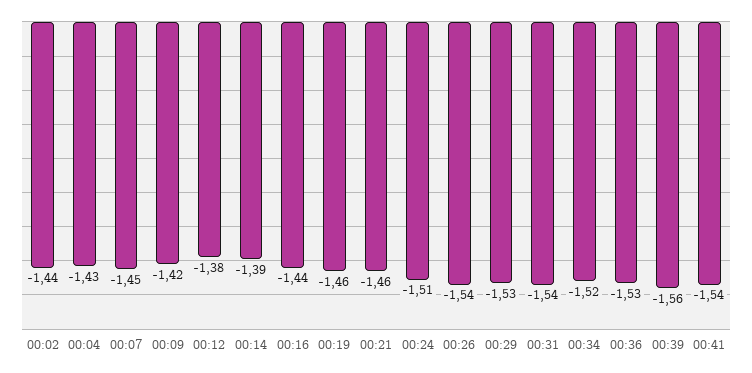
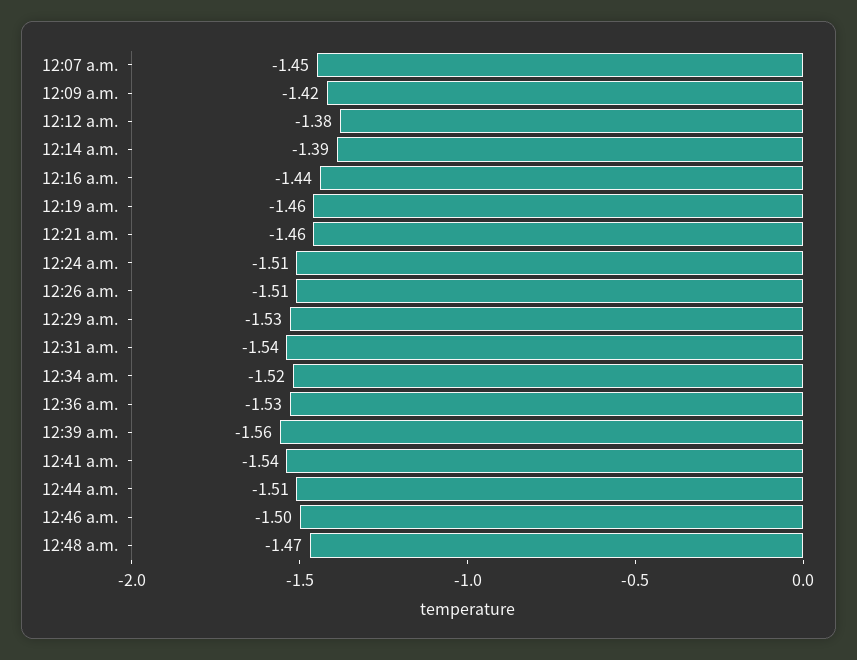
00:02: -1.44 -> none
00:04: -1.43 -> none
00:26: -1.54 -> -1.51
12:44 a.m.: none -> -1.51
12:46 a.m.: none -> -1.5
12:48 a.m.: none -> -1.47

